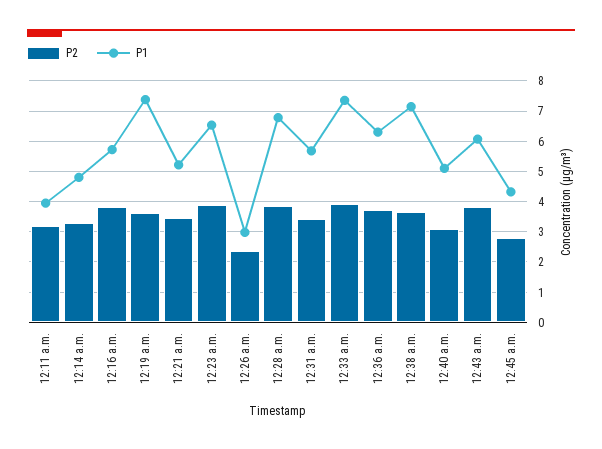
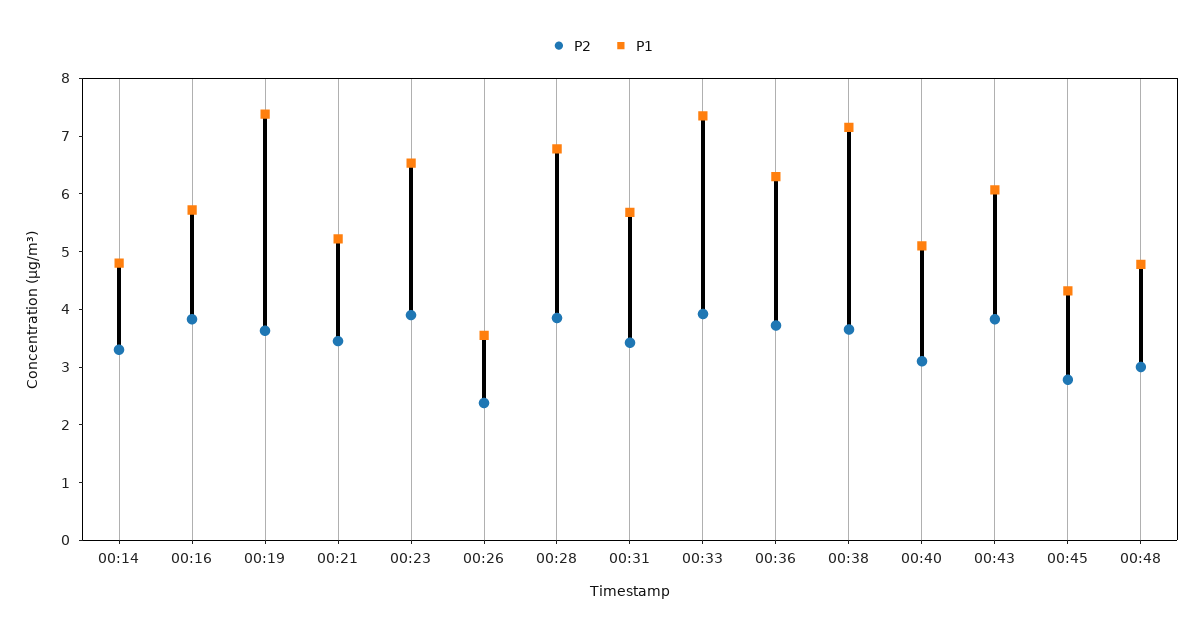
P2, 12:11 a.m.: 3.2 -> none
P1, 12:11 a.m.: 4 -> none
P1, 12:26 a.m.: 3 -> 3.6
P2, 00:48: none -> 3
P1, 00:48: none -> 4.8

